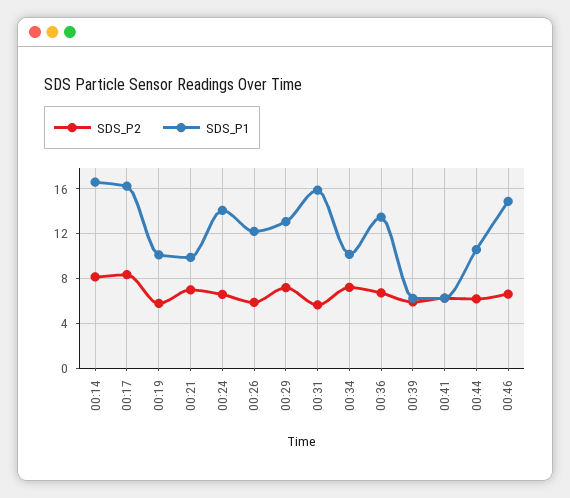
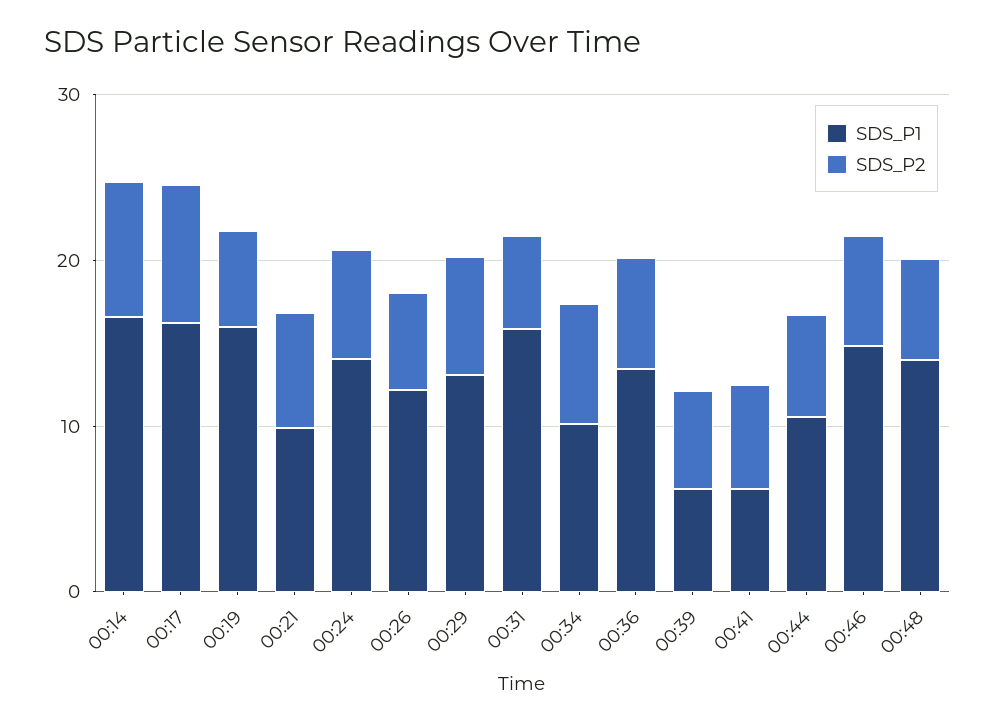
SDS_P1, 00:19: 10 -> 16
SDS_P1, 00:48: none -> 14
SDS_P2, 00:48: none -> 6

